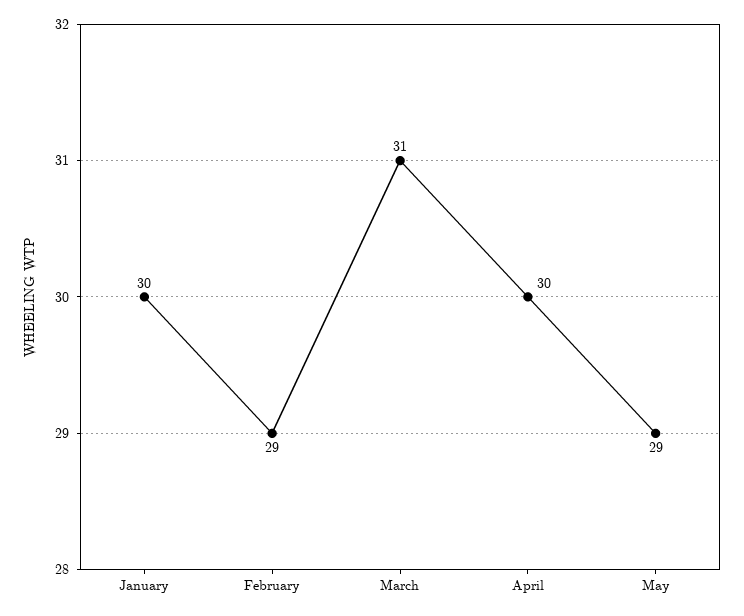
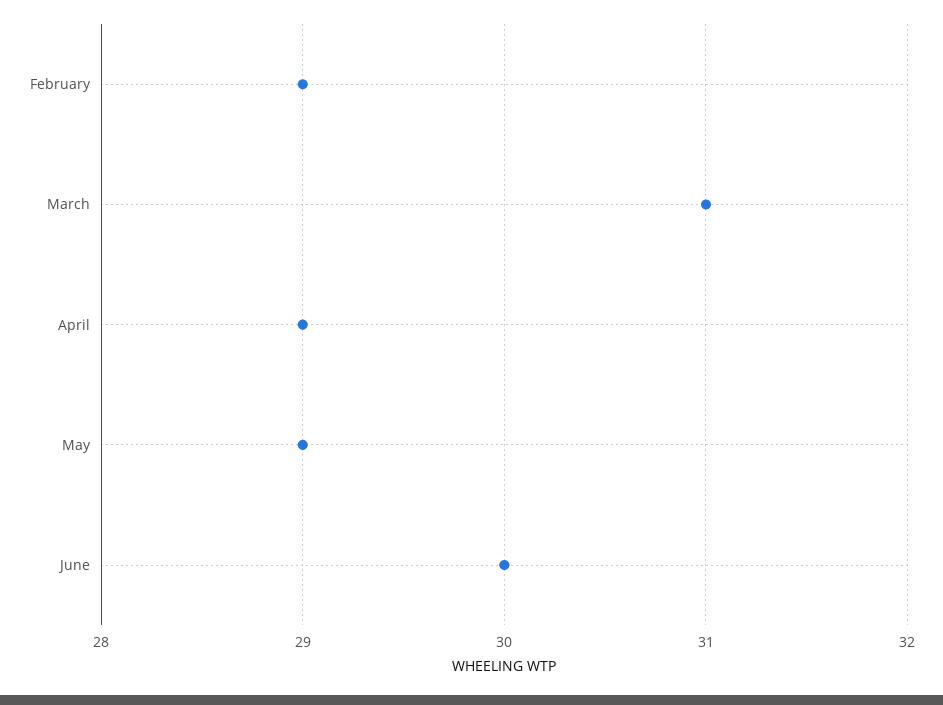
January: 30 -> none
April: 30 -> 29
June: none -> 30

